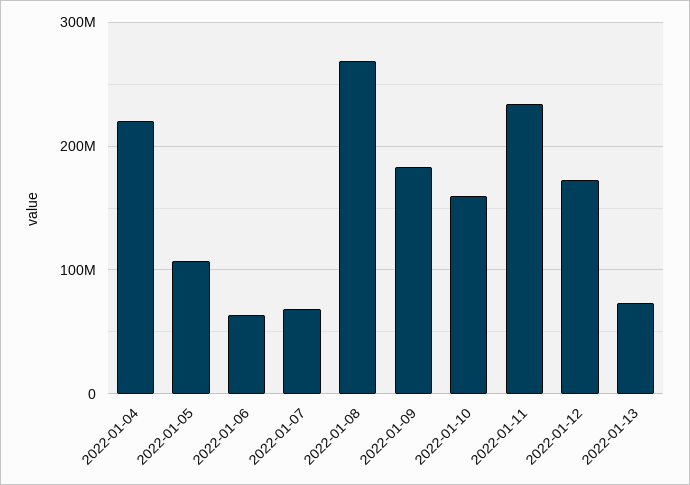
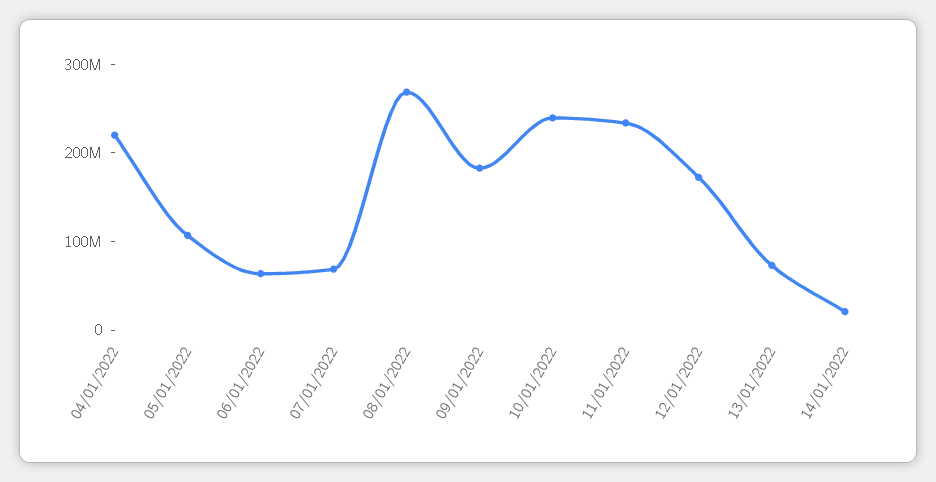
2022-01-10: 160000000 -> 240000000
14/01/2022: none -> 20000000

